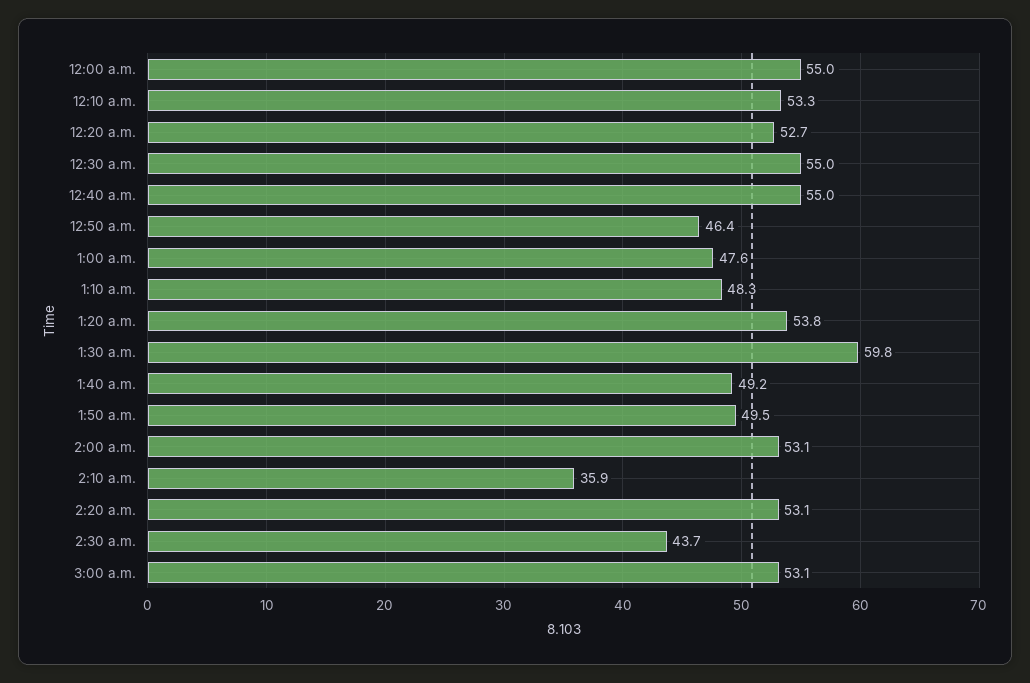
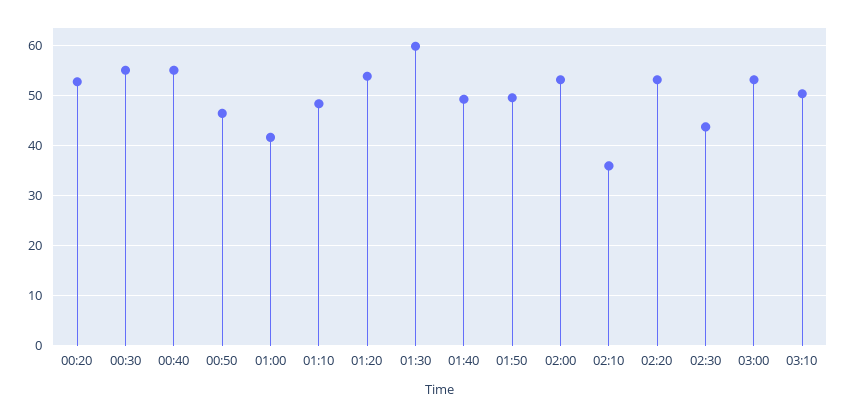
12:00 a.m.: 55 -> none
12:10 a.m.: 53.3 -> none
1:00 a.m.: 47.6 -> 42
03:10: none -> 50

